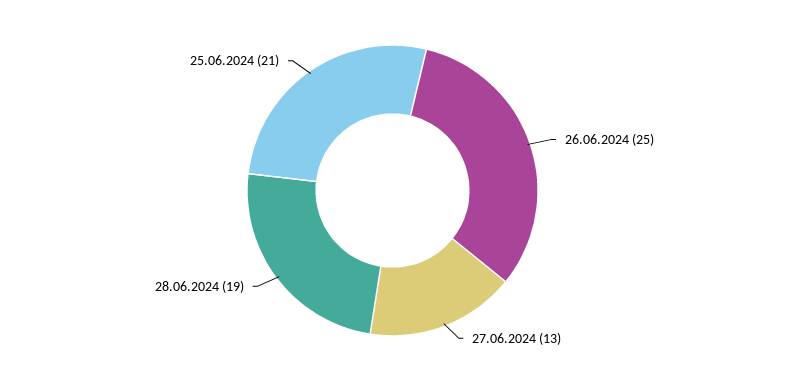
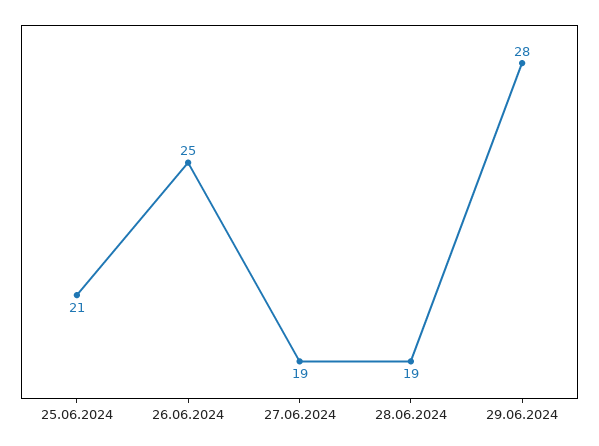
27.06.2024: 13 -> 19
29.06.2024: none -> 28

